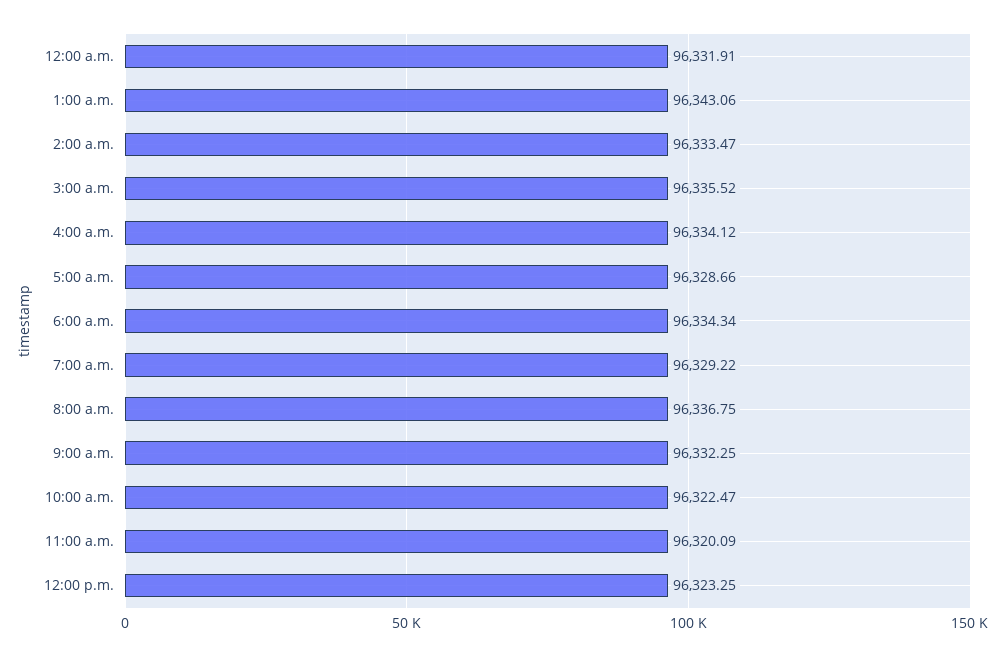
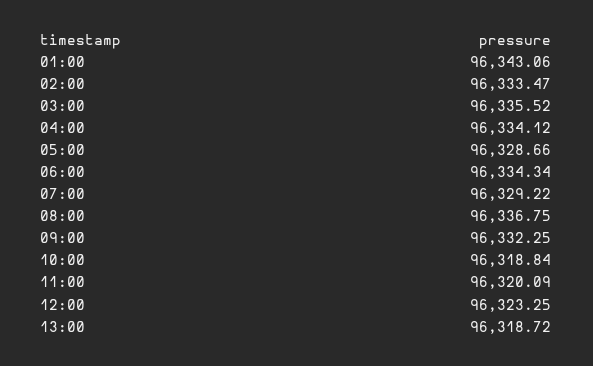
12:00 a.m.: 96331.91 -> none
10:00 a.m.: 96322.47 -> 96318.84
13:00: none -> 96318.72

